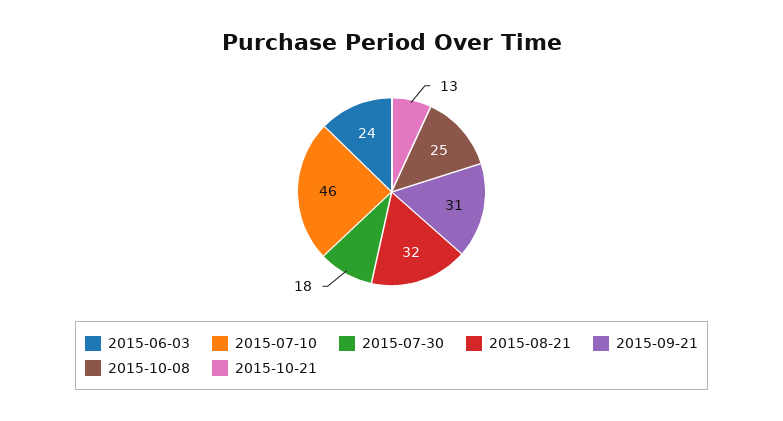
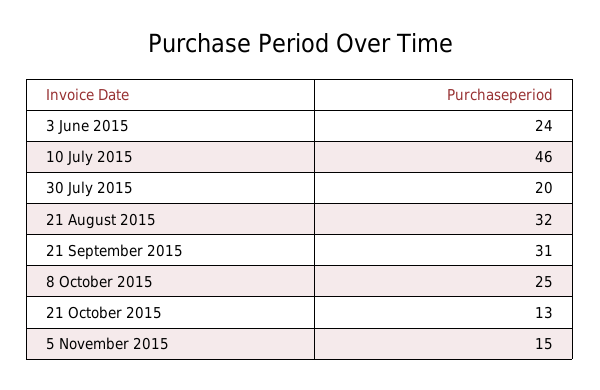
2015-07-30: 18 -> 20
5 November 2015: none -> 15

